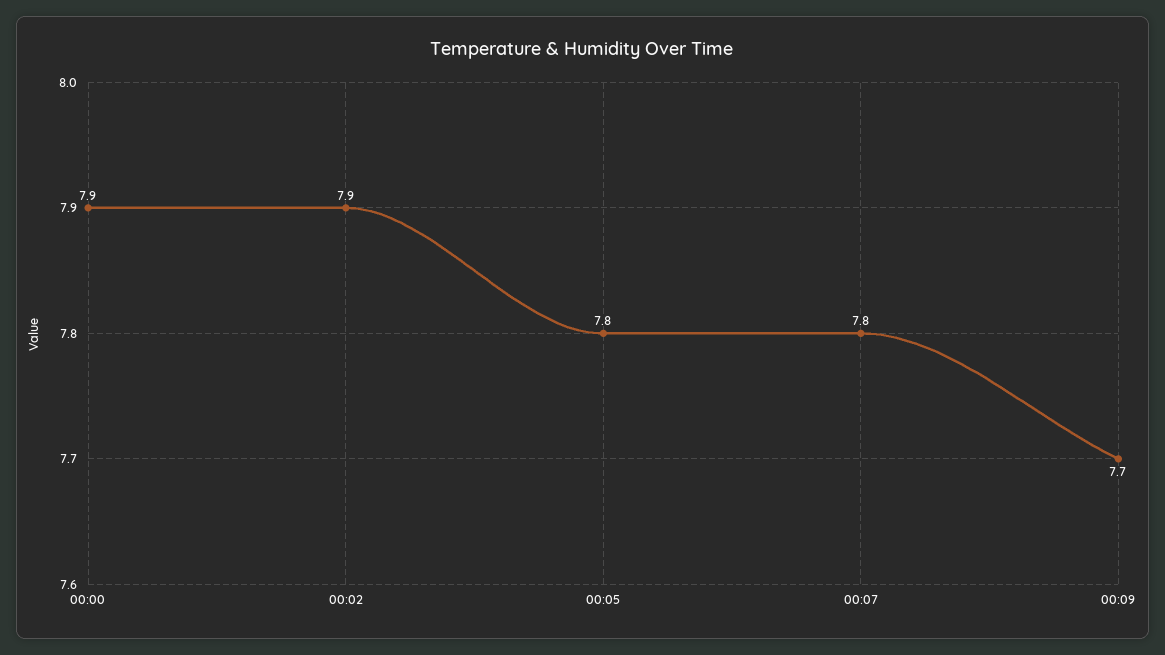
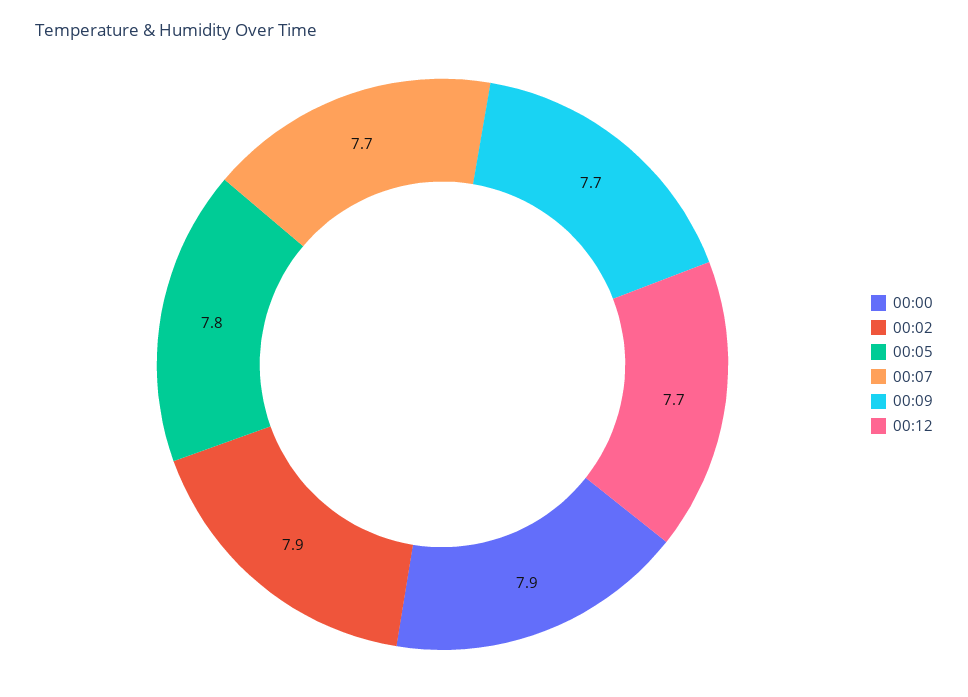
00:07: 7.8 -> 7.7
00:12: none -> 7.7

